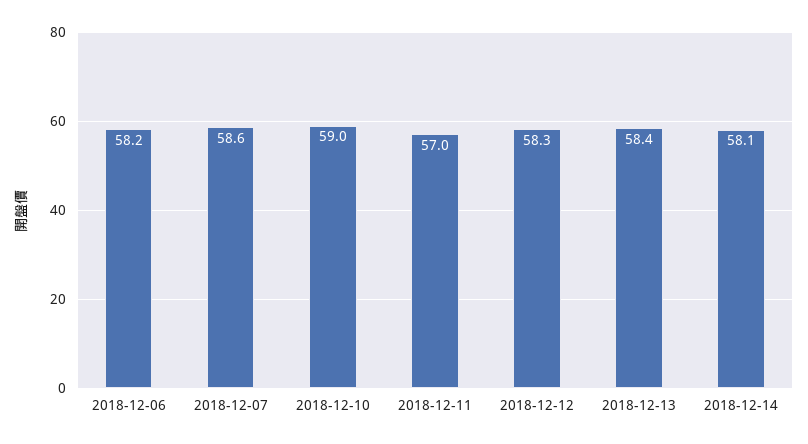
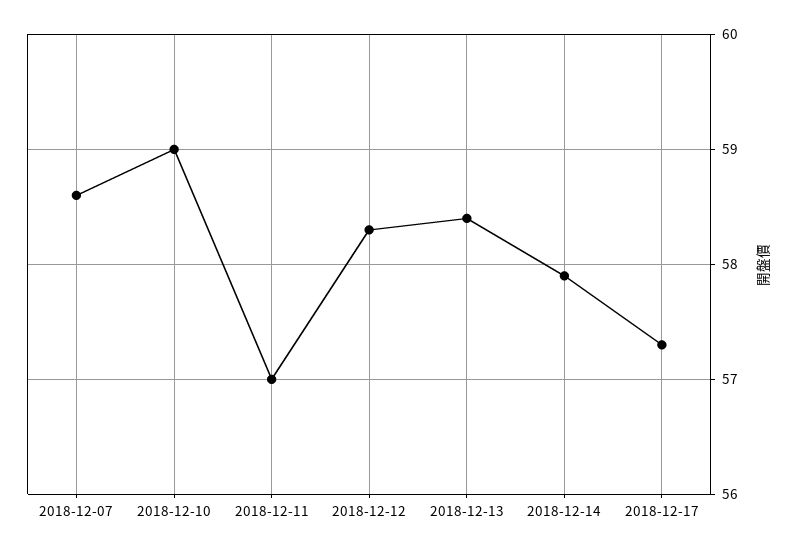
2018-12-06: 58.2 -> none
2018-12-14: 58.1 -> 57.9
2018-12-17: none -> 57.3

